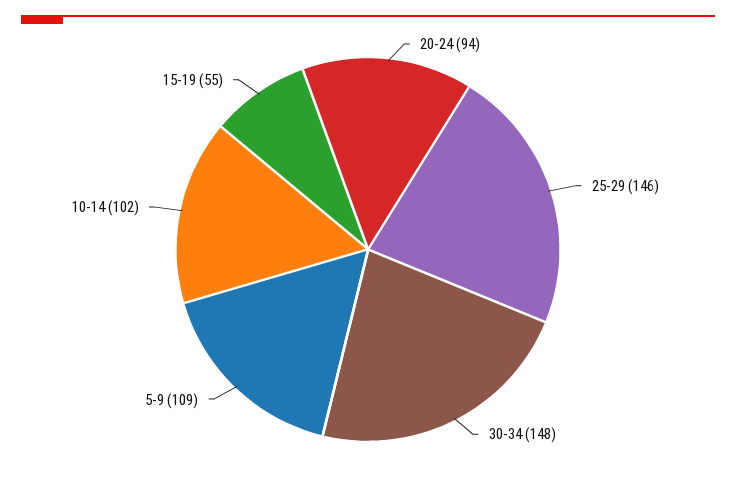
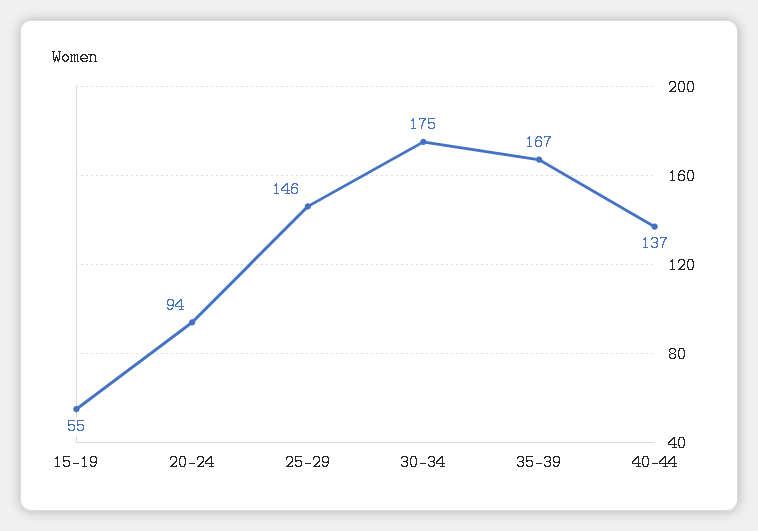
30-34: 148 -> 175
5-9: 109 -> none
10-14: 102 -> none
35-39: none -> 167
40-44: none -> 137

